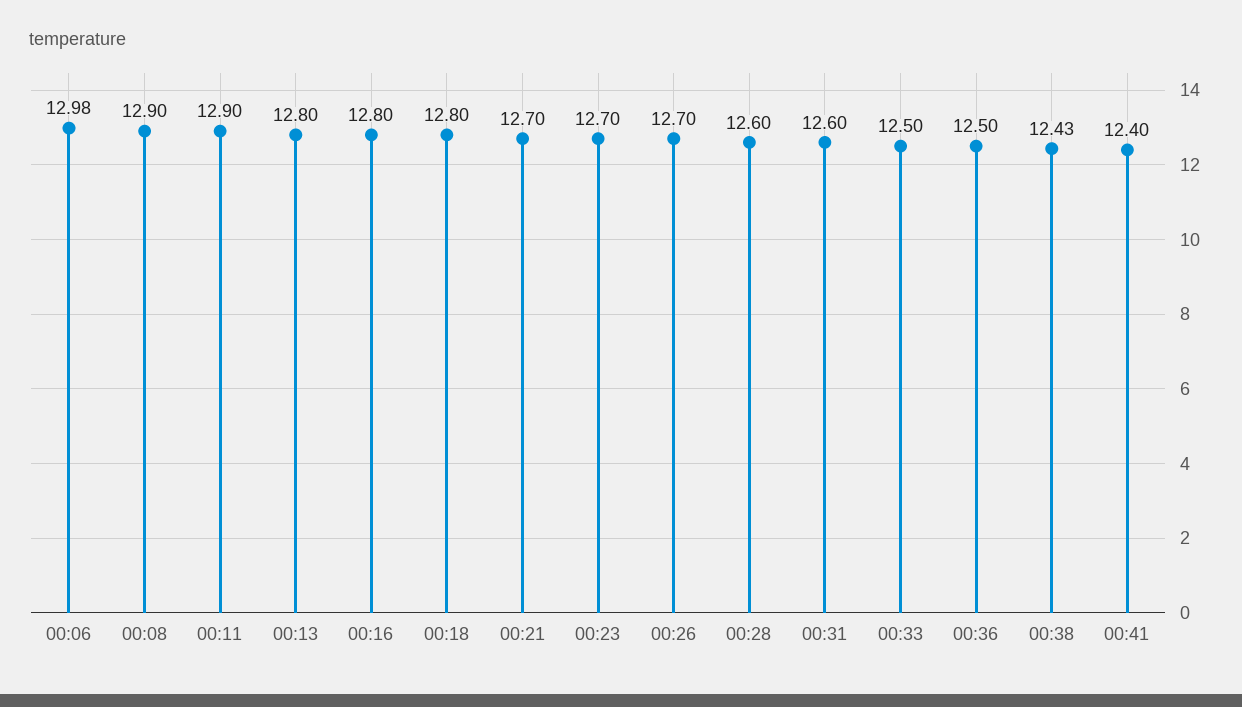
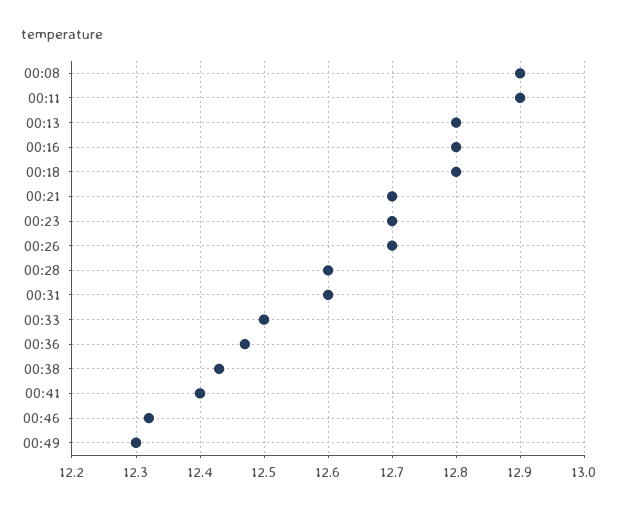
00:06: 12.98 -> none
00:36: 12.5 -> 12.47
00:46: none -> 12.32
00:49: none -> 12.3

